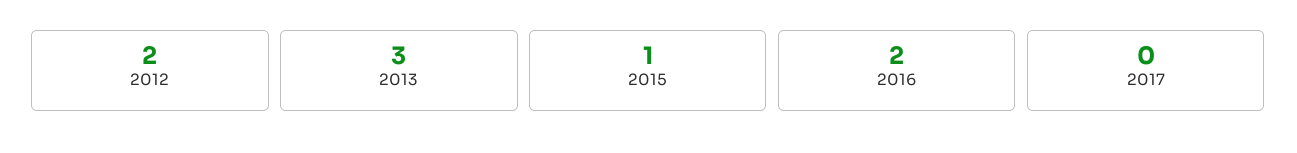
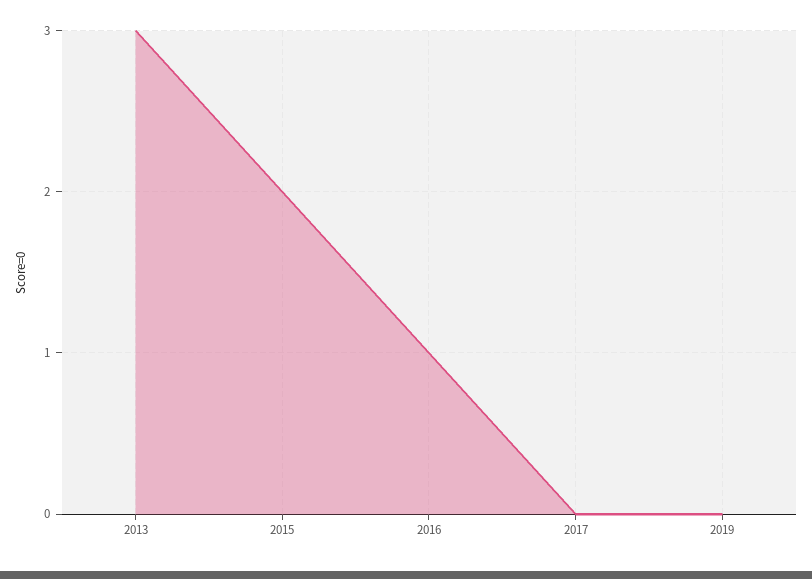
2012: 2 -> none
2015: 1 -> 2
2016: 2 -> 1
2019: none -> 0

